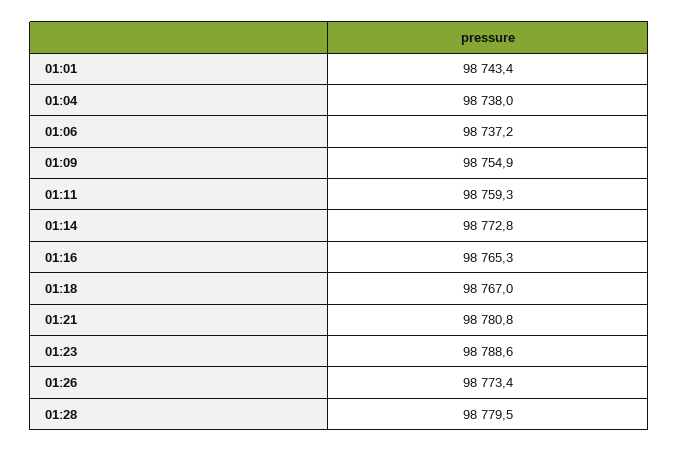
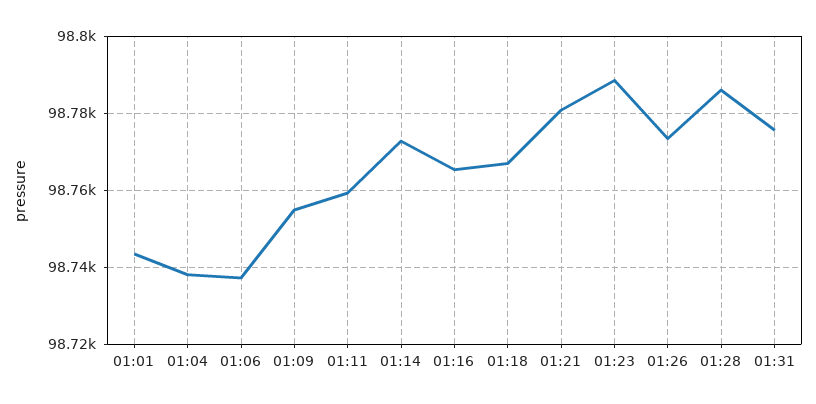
01:28: 98779.5 -> 98786
01:31: none -> 98776

